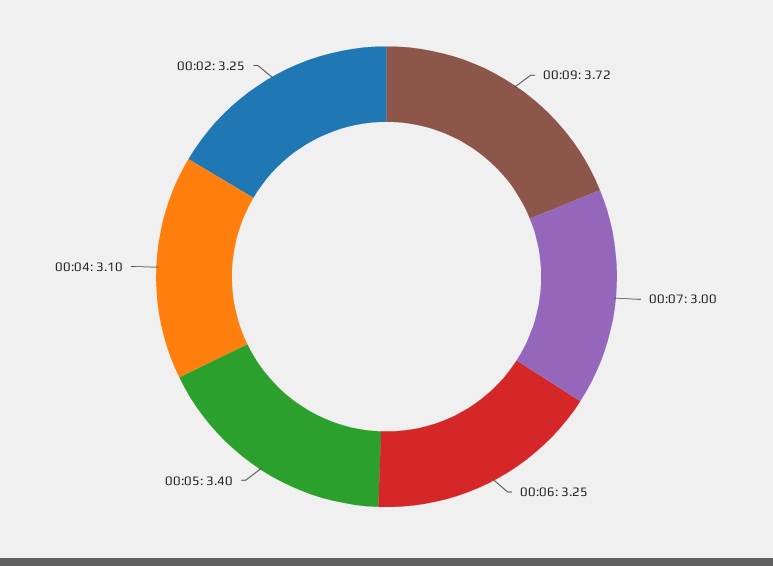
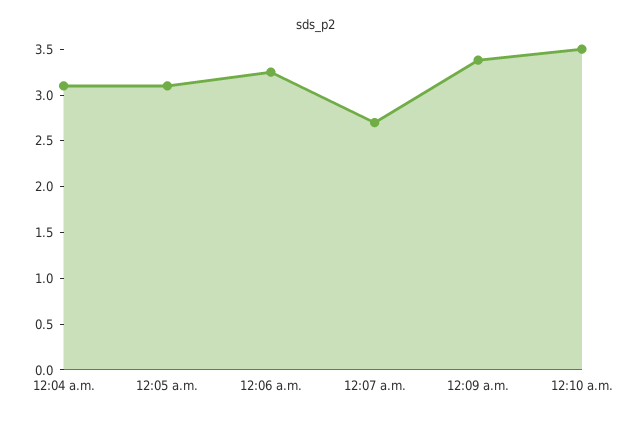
00:09: 3.72 -> 3.4
00:07: 3 -> 2.7
00:05: 3.4 -> 3.1
00:02: 3.25 -> none
12:10 a.m.: none -> 3.5

